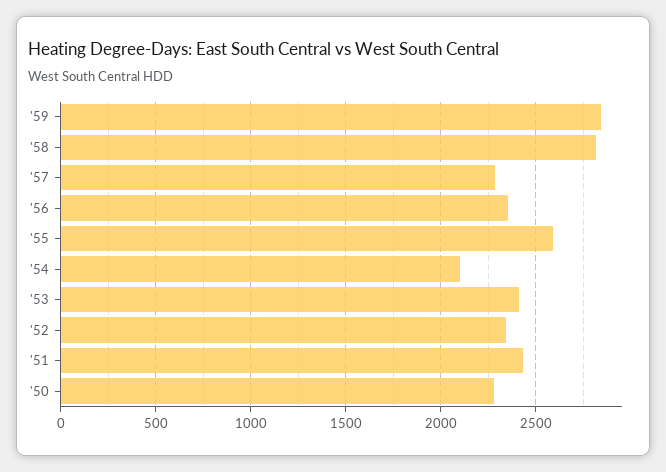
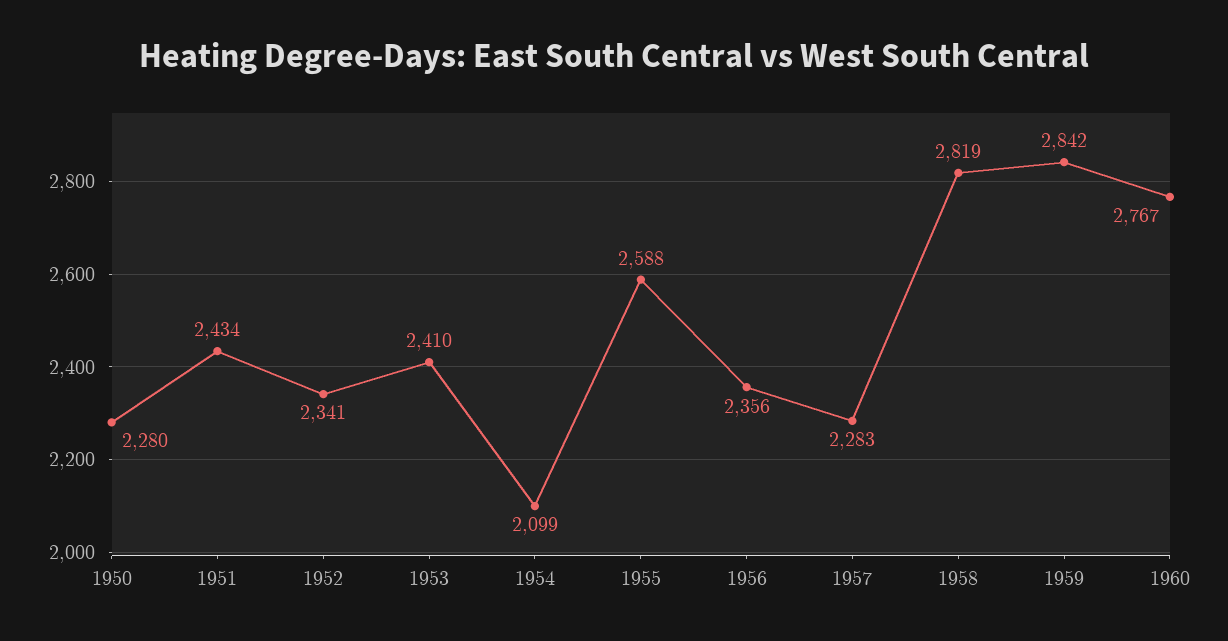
1960: none -> 2767

